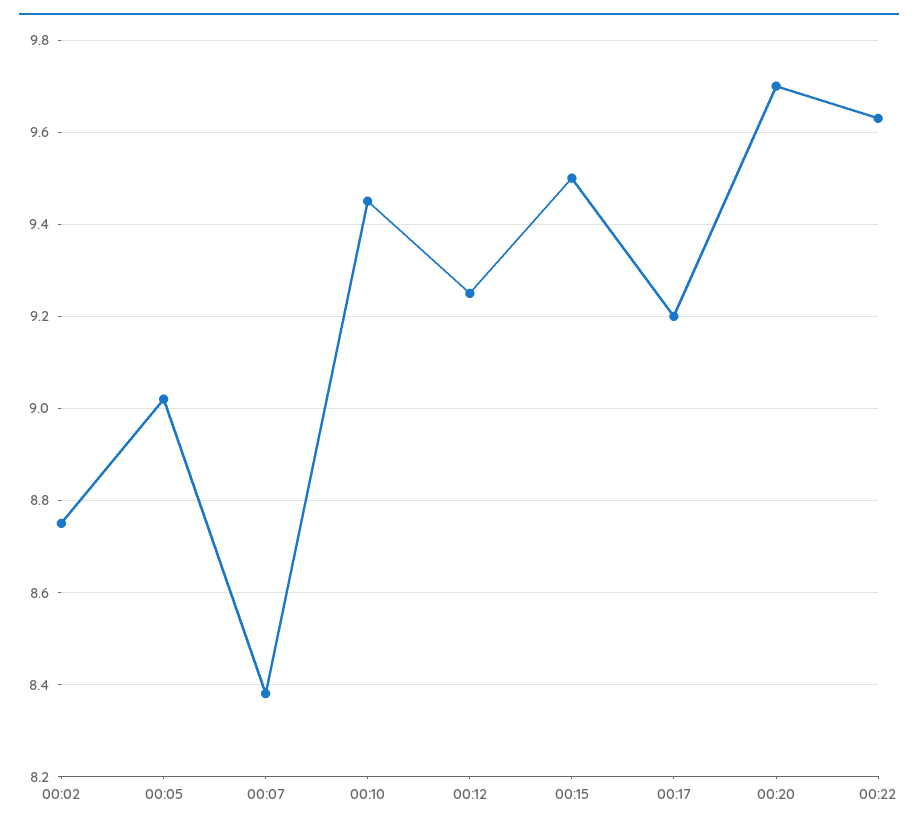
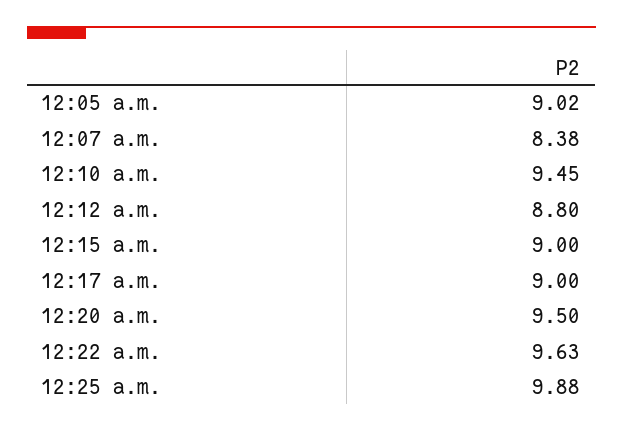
00:02: 8.75 -> none
00:12: 9.25 -> 8.8
00:15: 9.5 -> 9
00:17: 9.2 -> 9
00:20: 9.7 -> 9.5
12:25 a.m.: none -> 9.88

